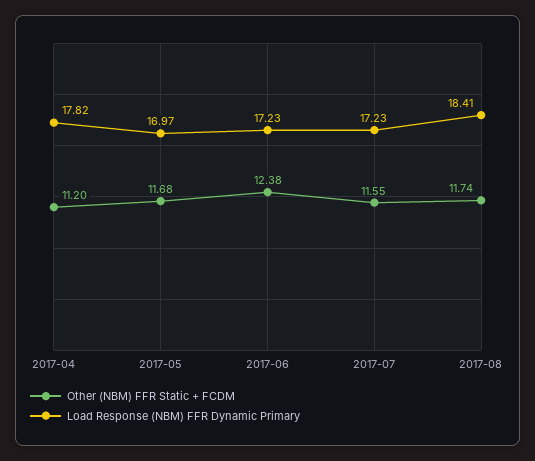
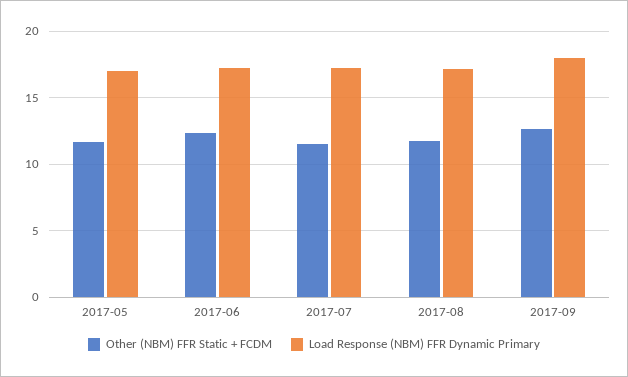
Other (NBM) FFR Static + FCDM, 2017-04: 11.2 -> none
Load Response (NBM) FFR Dynamic Primary, 2017-04: 17.82 -> none
Load Response (NBM) FFR Dynamic Primary, 2017-08: 18.41 -> 17
Other (NBM) FFR Static + FCDM, 2017-09: none -> 12.5
Load Response (NBM) FFR Dynamic Primary, 2017-09: none -> 18

